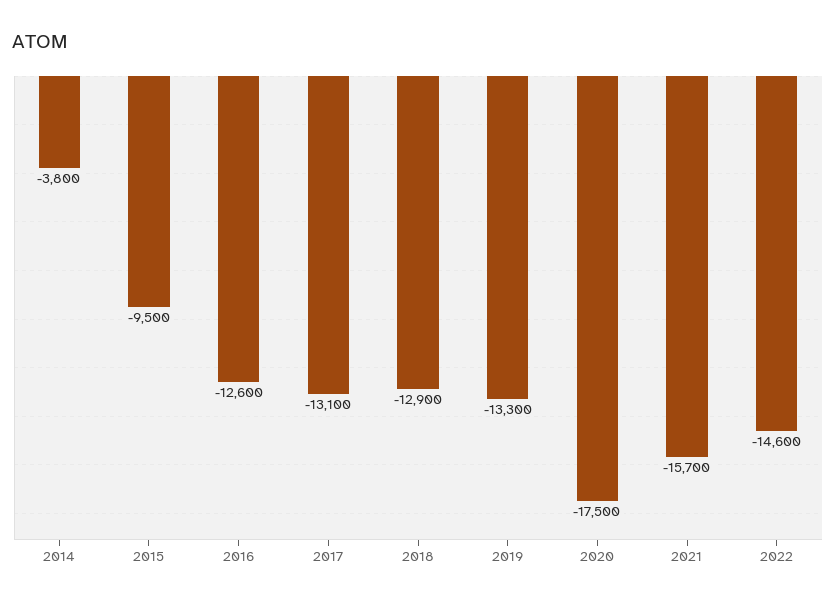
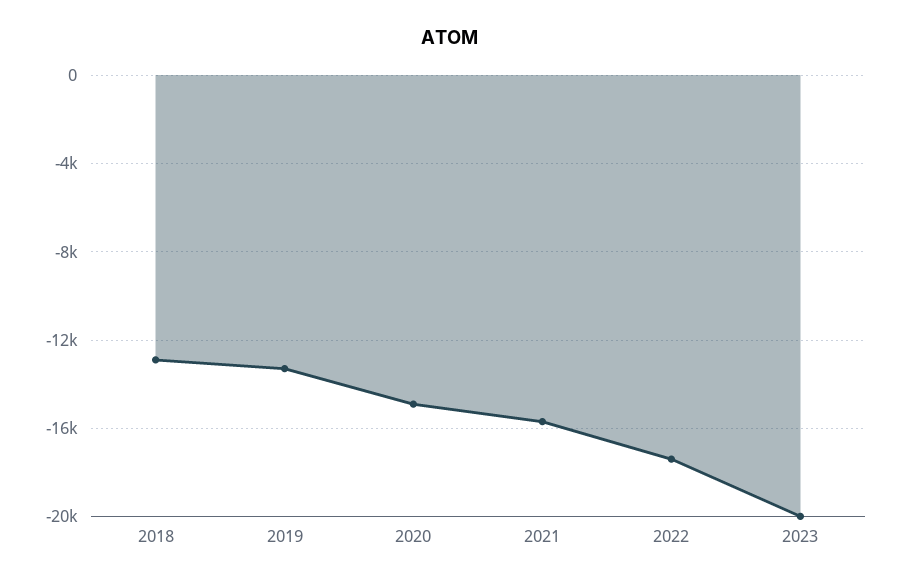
2014: -3800 -> none
2015: -9500 -> none
2016: -12600 -> none
2017: -13100 -> none
2020: -17500 -> -15000
2022: -14600 -> -17500
2023: none -> -20000

